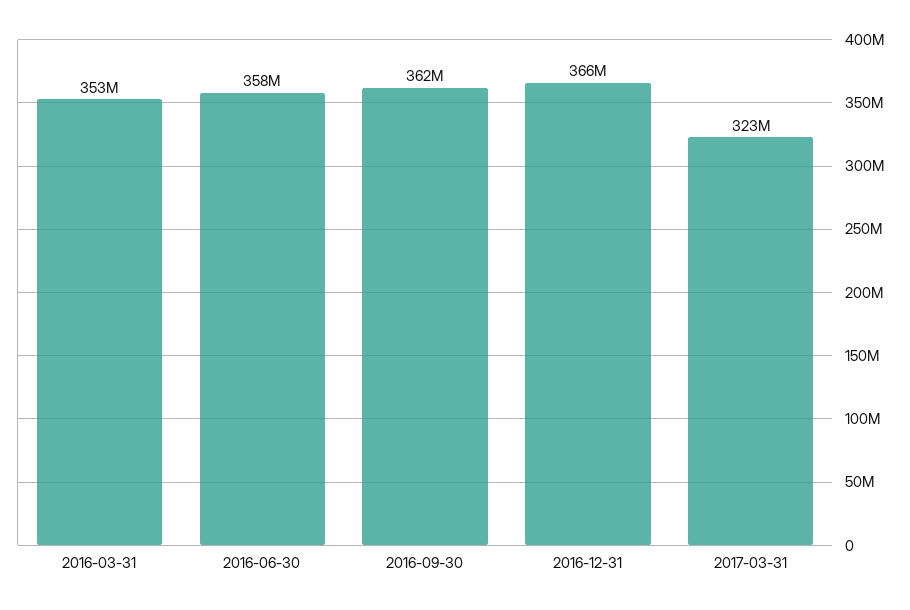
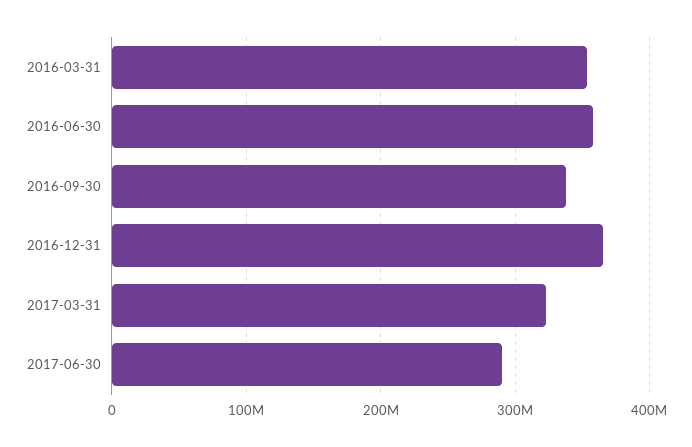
2016-09-30: 362000000 -> 340000000
2017-06-30: none -> 290000000

